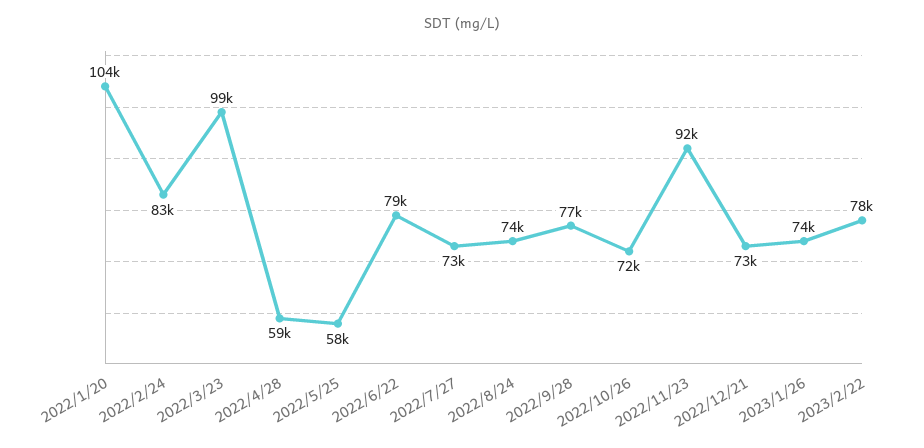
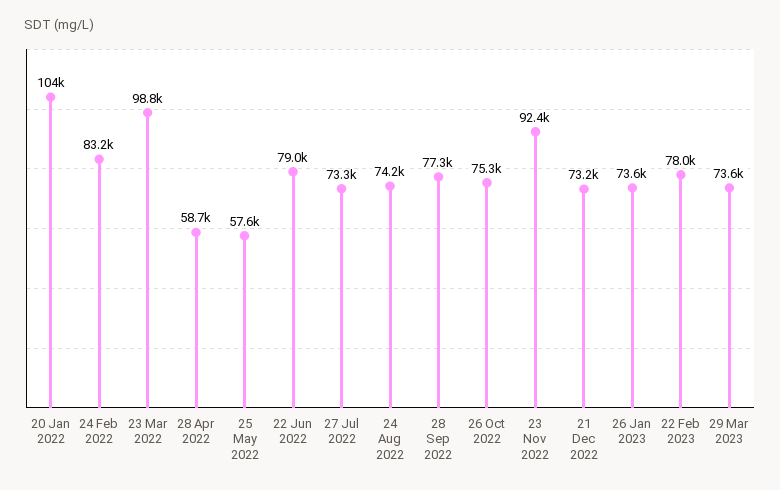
2022/10/26: 72000 -> 75300
29 Mar 2023: none -> 73600

